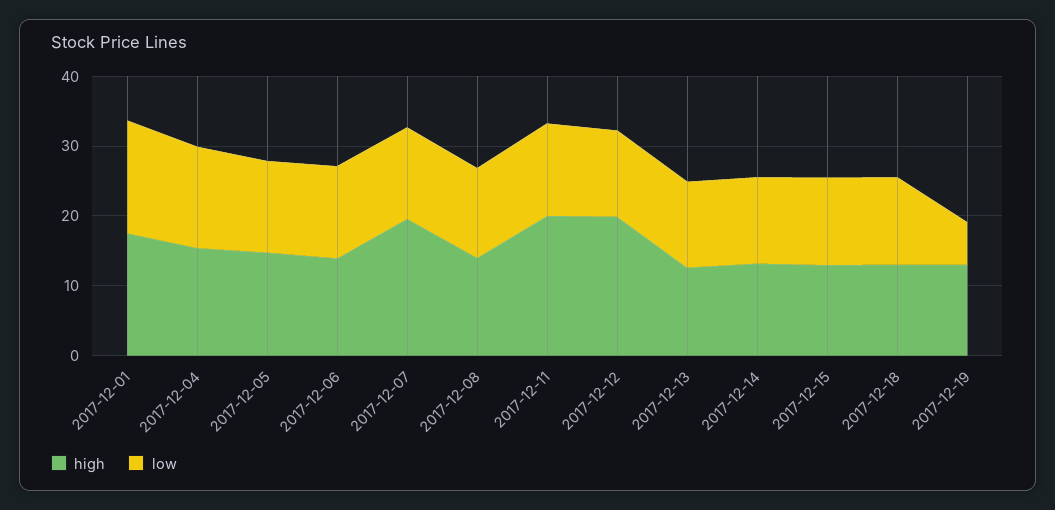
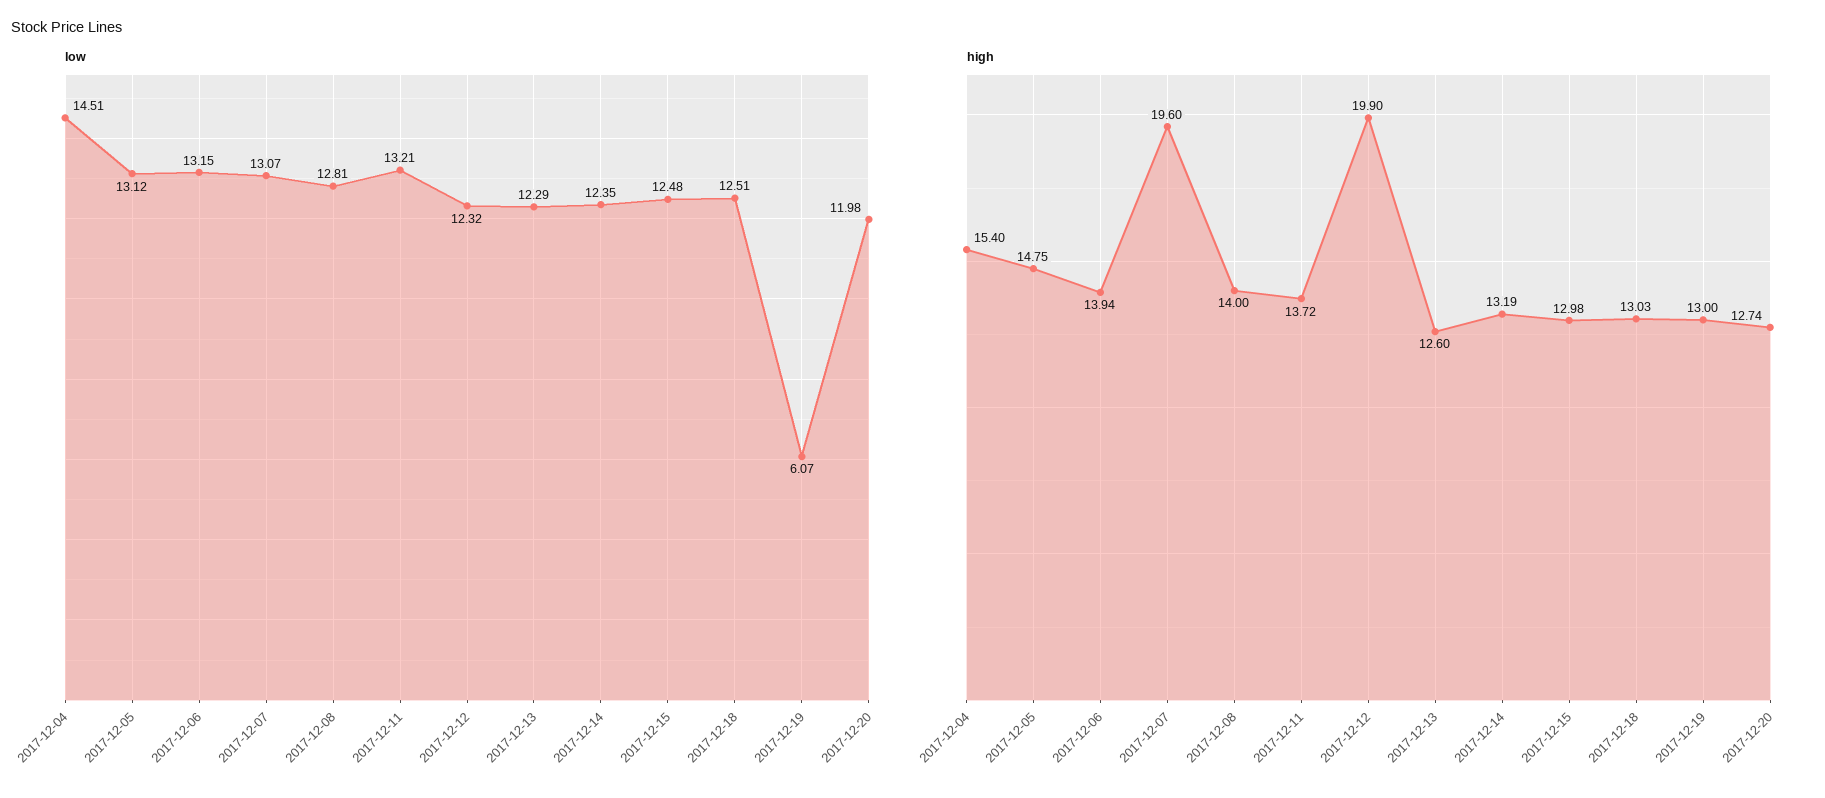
high, 2017-12-01: 18 -> none
low, 2017-12-01: 16 -> none
high, 2017-12-11: 20 -> 13.72
low, 2017-12-20: none -> 11.98
high, 2017-12-20: none -> 12.74

